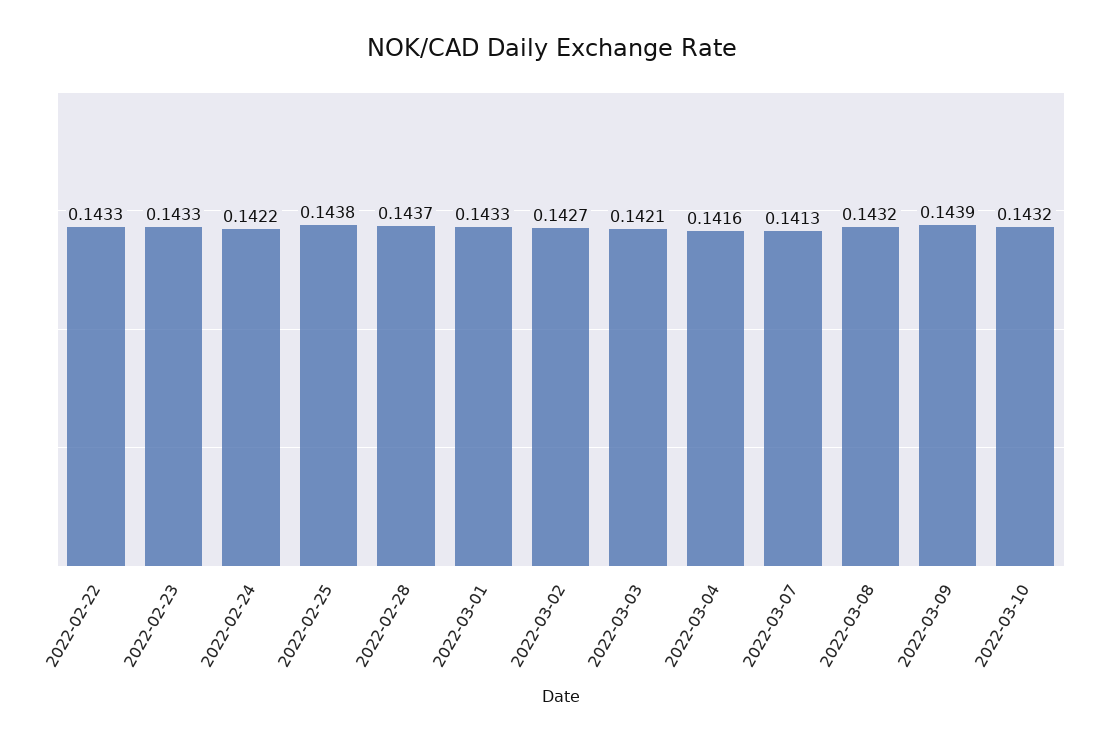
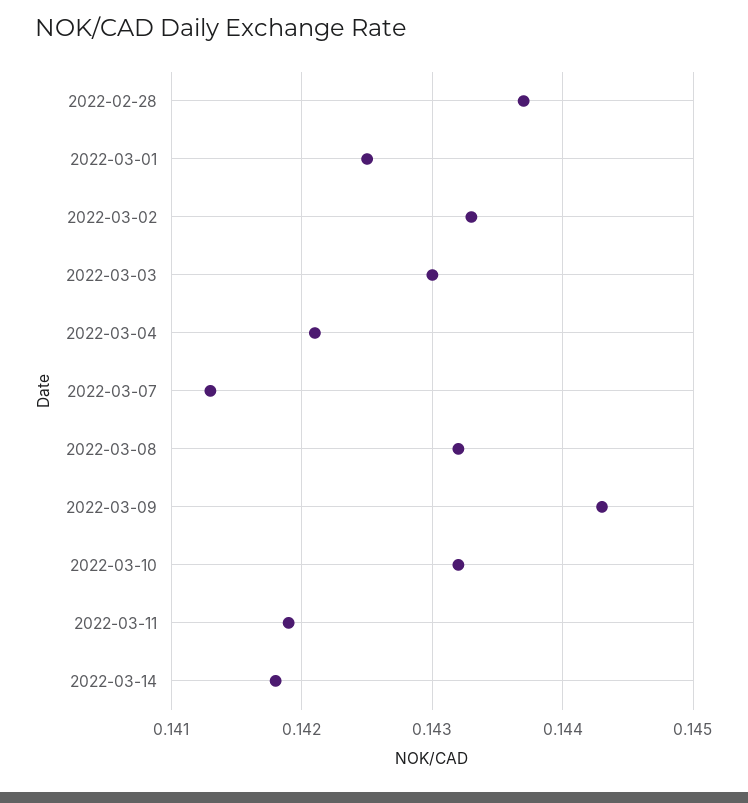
2022-02-22: 0.1433 -> none
2022-02-23: 0.1433 -> none
2022-02-24: 0.1422 -> none
2022-02-25: 0.1438 -> none
2022-03-01: 0.1433 -> 0.1425
2022-03-02: 0.1427 -> 0.1433
2022-03-03: 0.1421 -> 0.143
2022-03-04: 0.1416 -> 0.1421
2022-03-09: 0.1439 -> 0.1443
2022-03-11: none -> 0.1419
2022-03-14: none -> 0.1418

